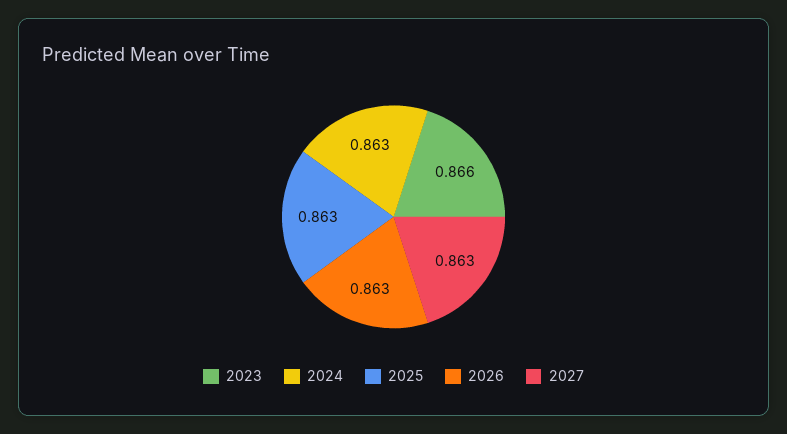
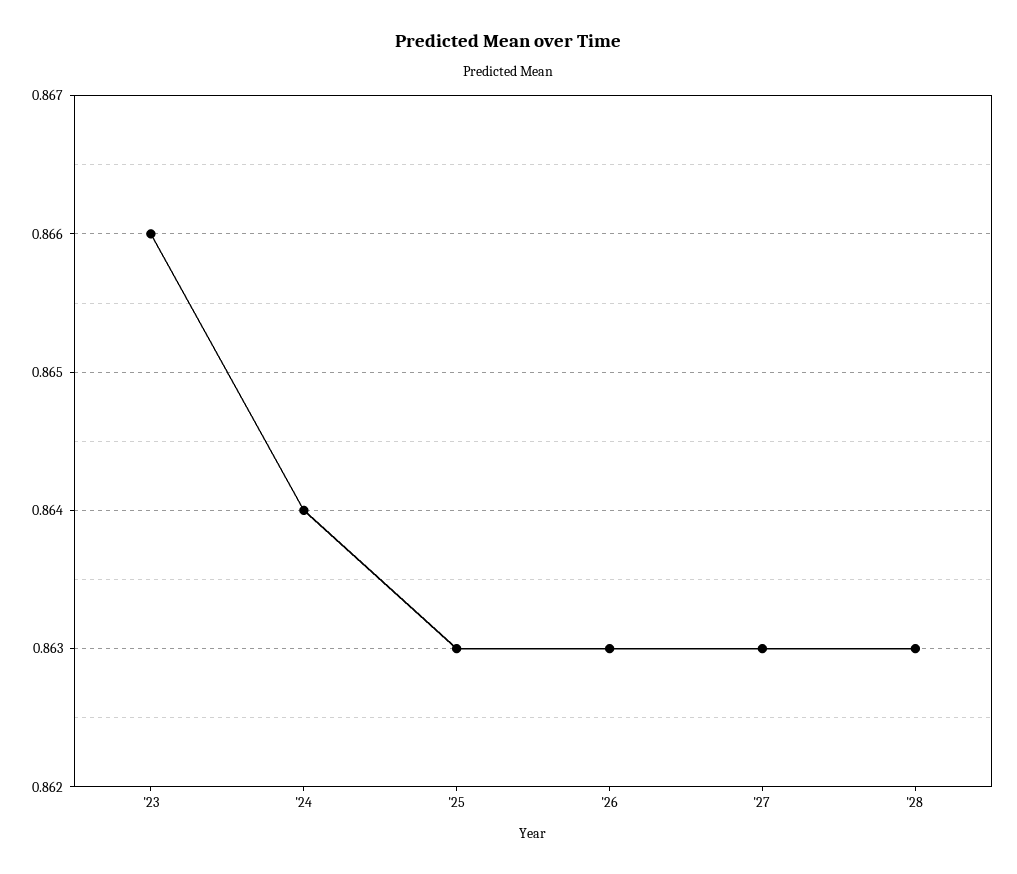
2024: 0.863 -> 0.864
'28: none -> 0.863

